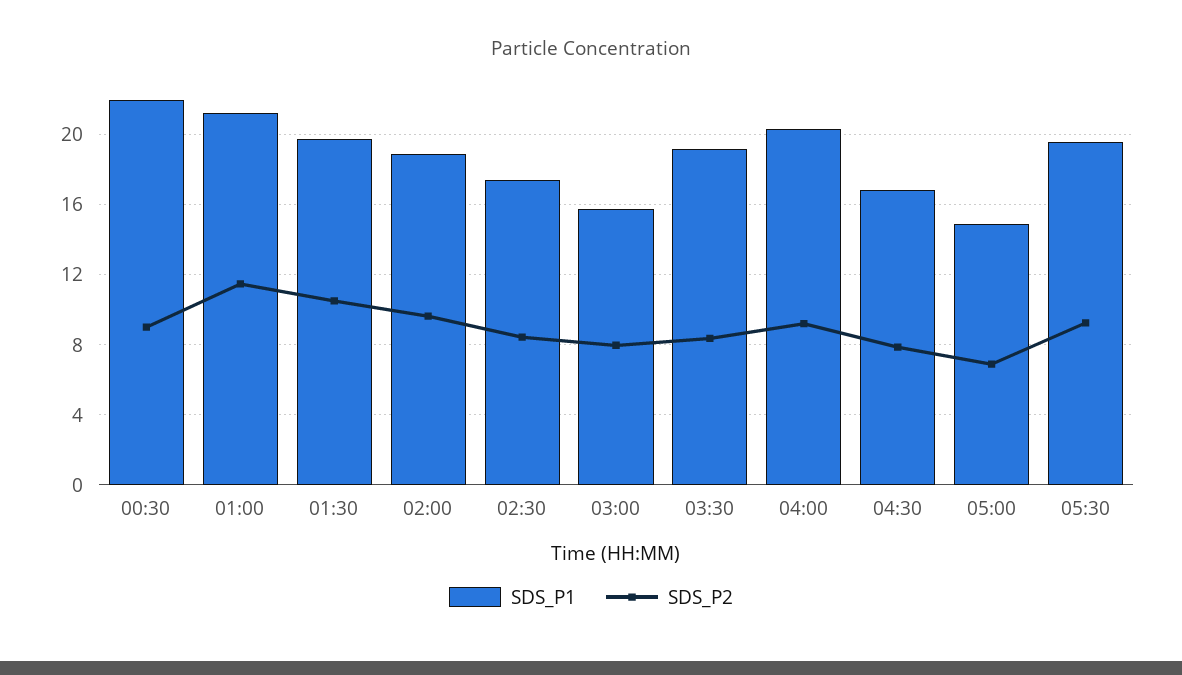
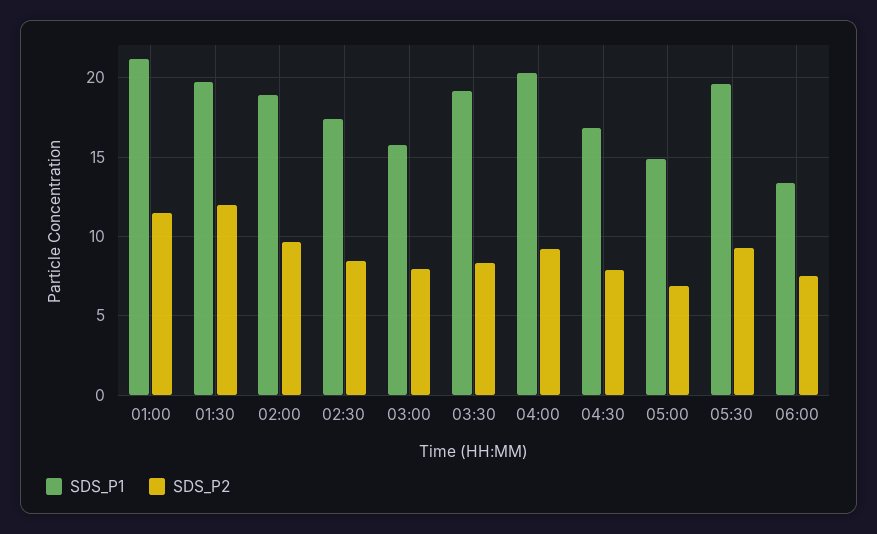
SDS_P1, 00:30: 22 -> none
SDS_P2, 00:30: 9 -> none
SDS_P2, 01:30: 10.5 -> 12
SDS_P1, 06:00: none -> 13.5
SDS_P2, 06:00: none -> 7.5

